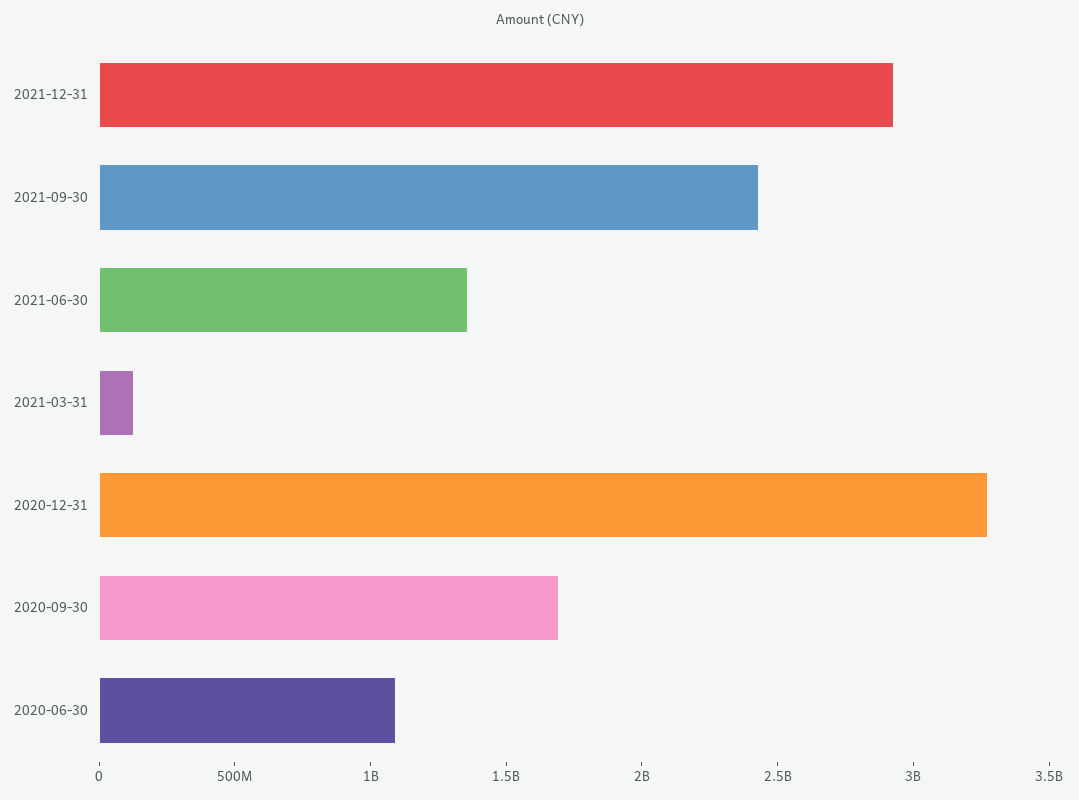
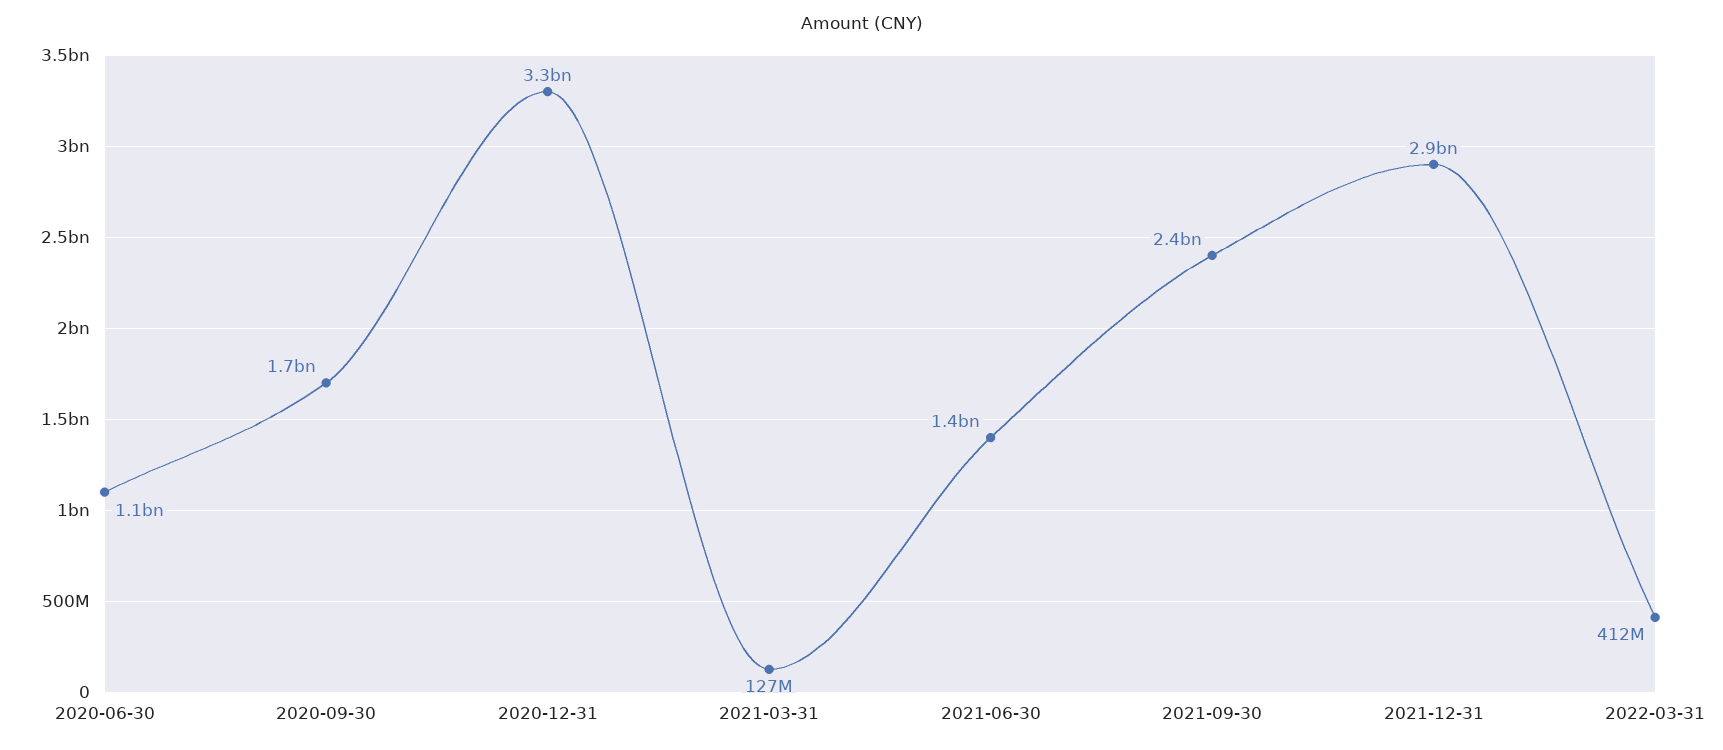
2022-03-31: none -> 412000000

